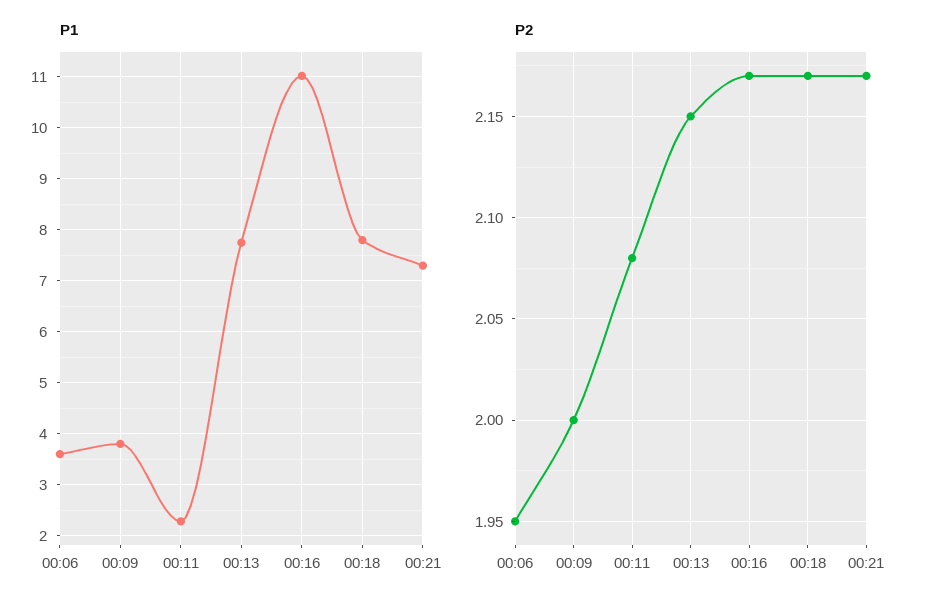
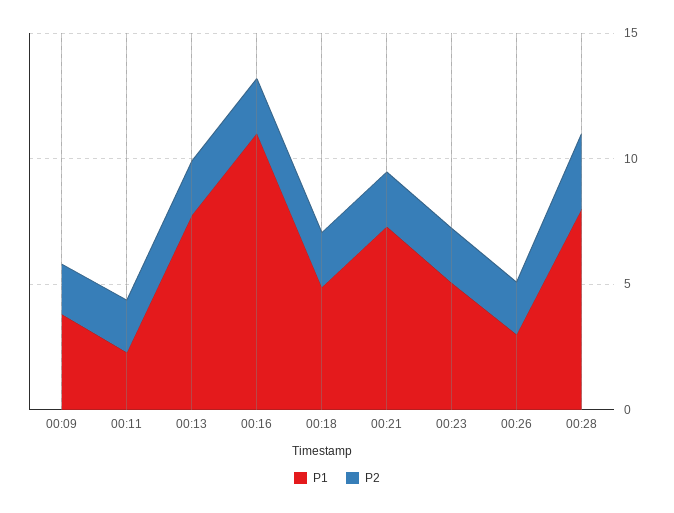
P1, 00:06: 3.6 -> none
P1, 00:18: 7.8 -> 5
P2, 00:06: 1.95 -> none
P1, 00:23: none -> 5
P2, 00:23: none -> 2
P1, 00:26: none -> 3
P2, 00:26: none -> 2
P1, 00:28: none -> 8
P2, 00:28: none -> 3

